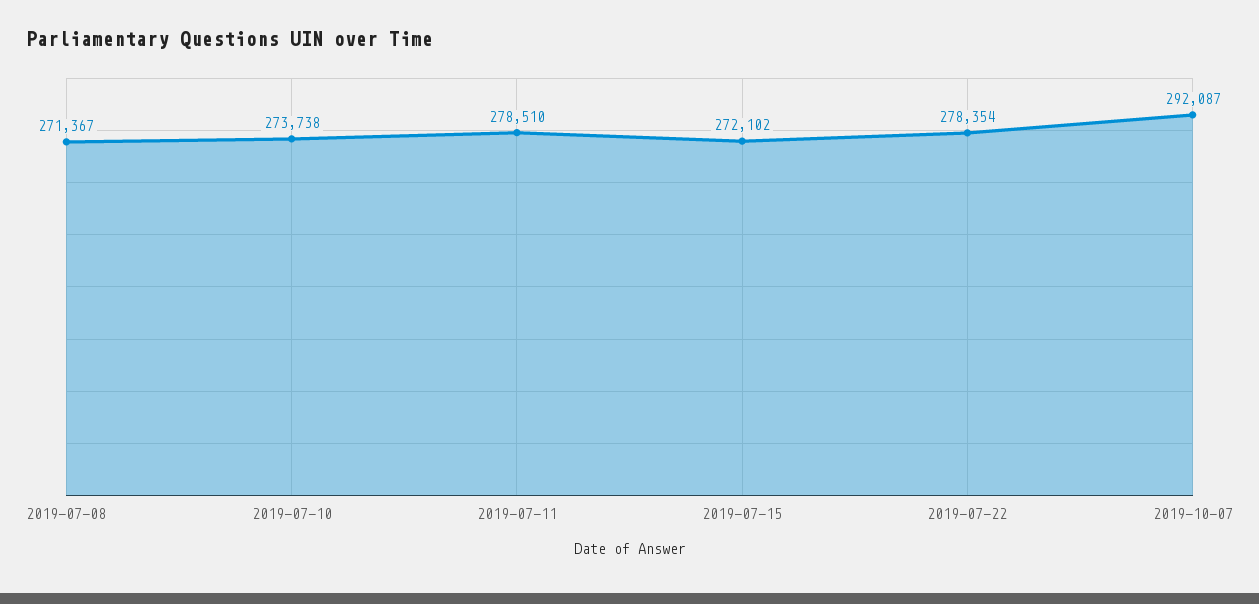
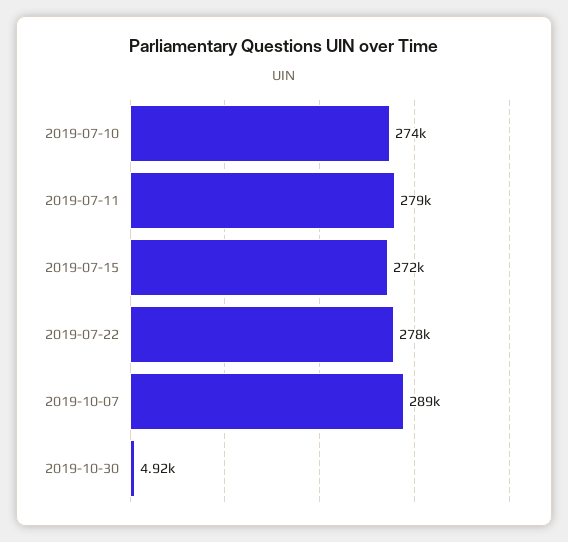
2019-07-08: 271367 -> none
2019-10-07: 292087 -> 289000
2019-10-30: none -> 4920

